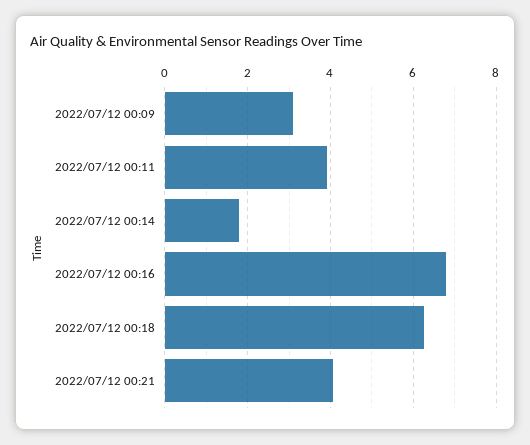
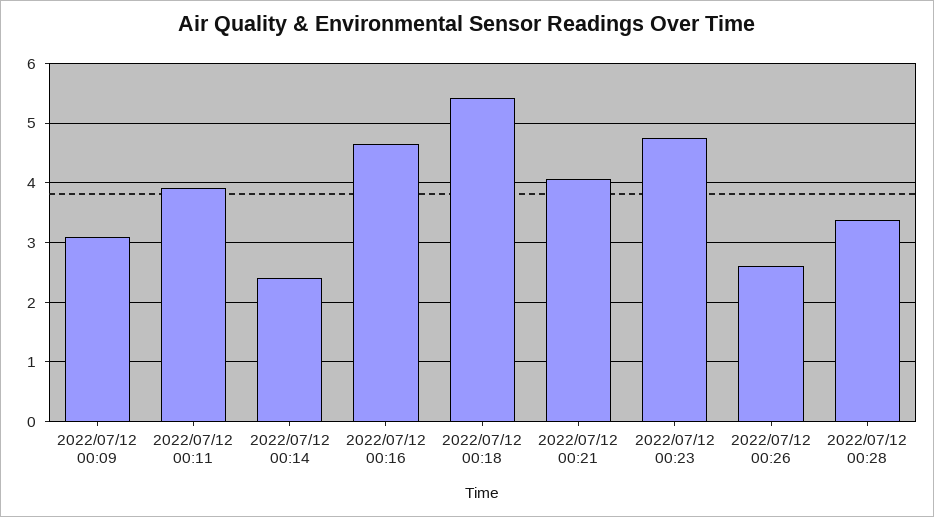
2022/07/12 00:14: 1.8 -> 2.4
2022/07/12 00:16: 6.8 -> 4.6
2022/07/12 00:18: 6.2 -> 5.4
2022/07/12 00:23: none -> 4.8
2022/07/12 00:26: none -> 2.6
2022/07/12 00:28: none -> 3.4

